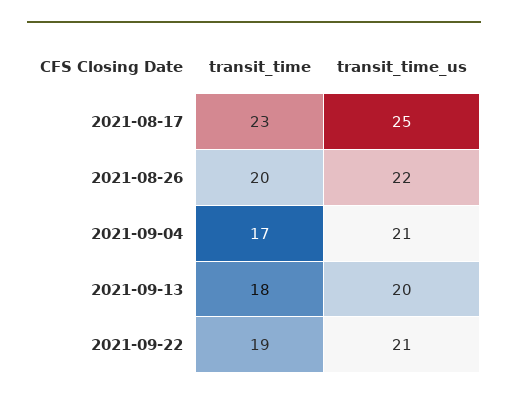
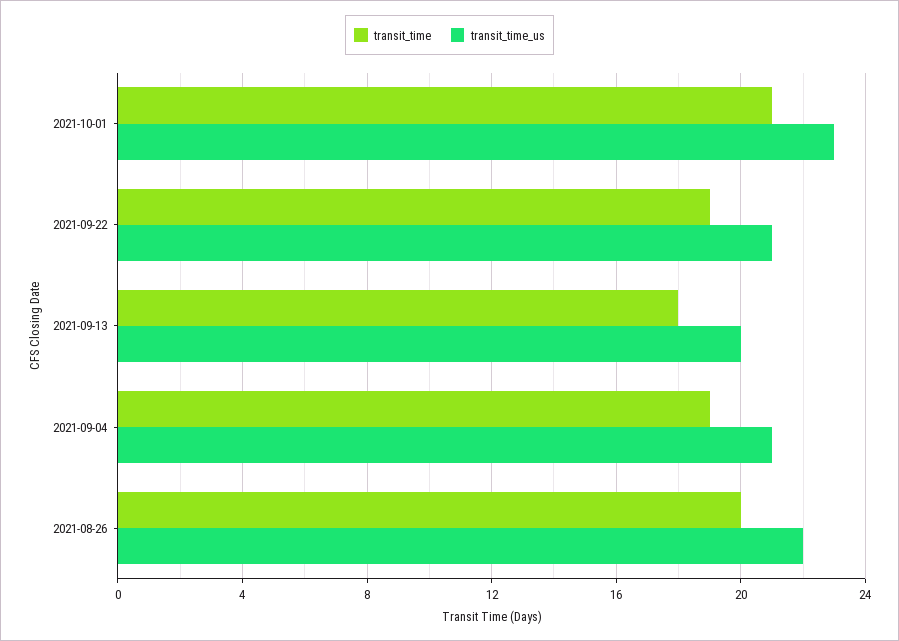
transit_time, 2021-08-17: 23 -> none
transit_time_us, 2021-08-17: 25 -> none
transit_time, 2021-09-04: 17 -> 19
transit_time, 2021-10-01: none -> 21
transit_time_us, 2021-10-01: none -> 23

